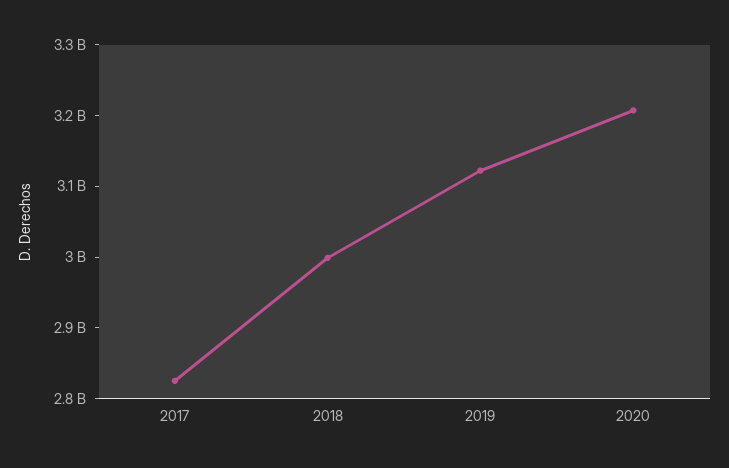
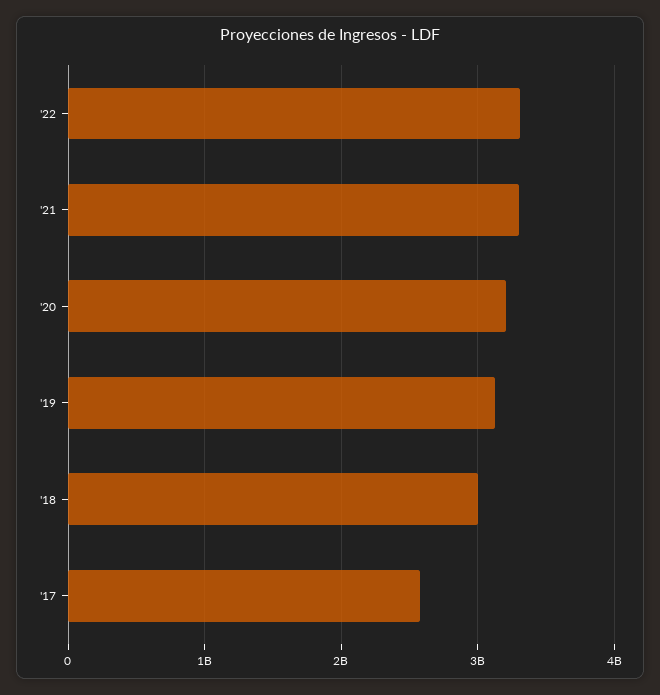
2017: 2820000000 -> 2600000000
'22: none -> 3300000000
'21: none -> 3300000000

